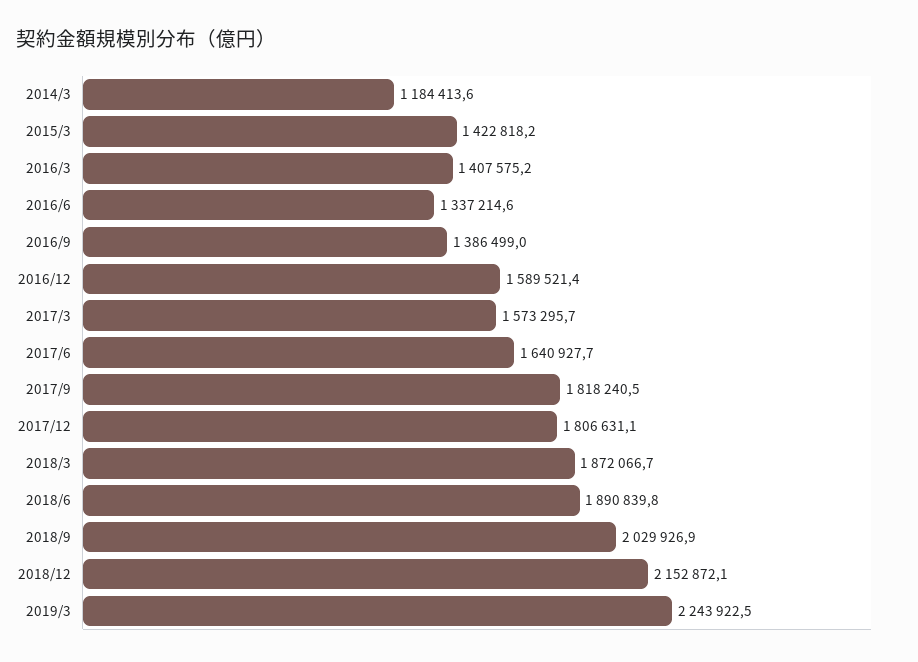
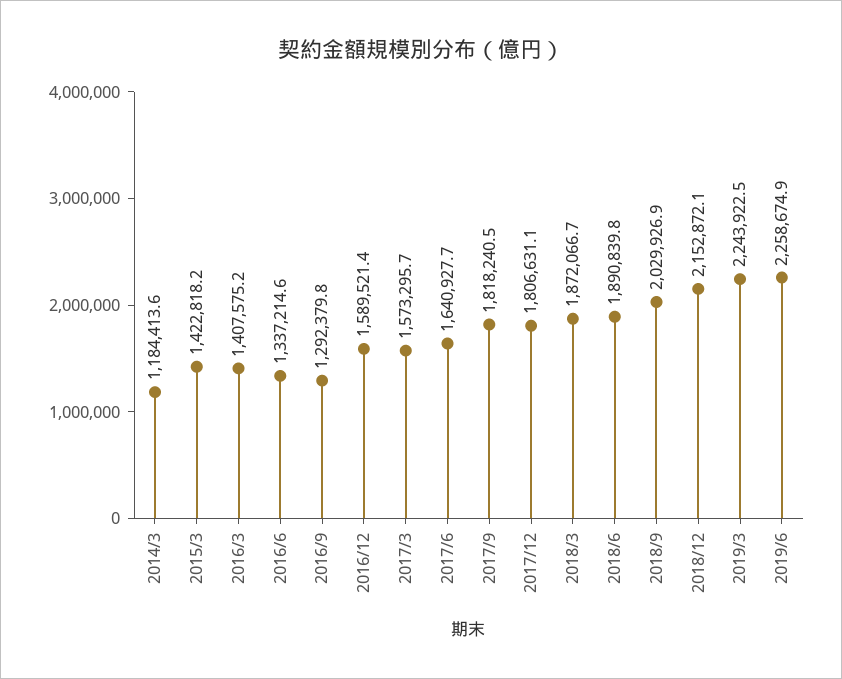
2016/9: 1386499 -> 1292379.8
2019/6: none -> 2258674.9

